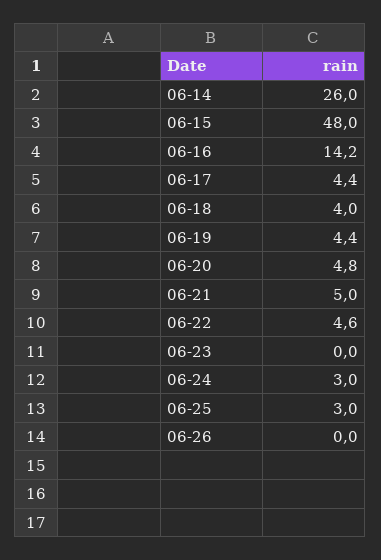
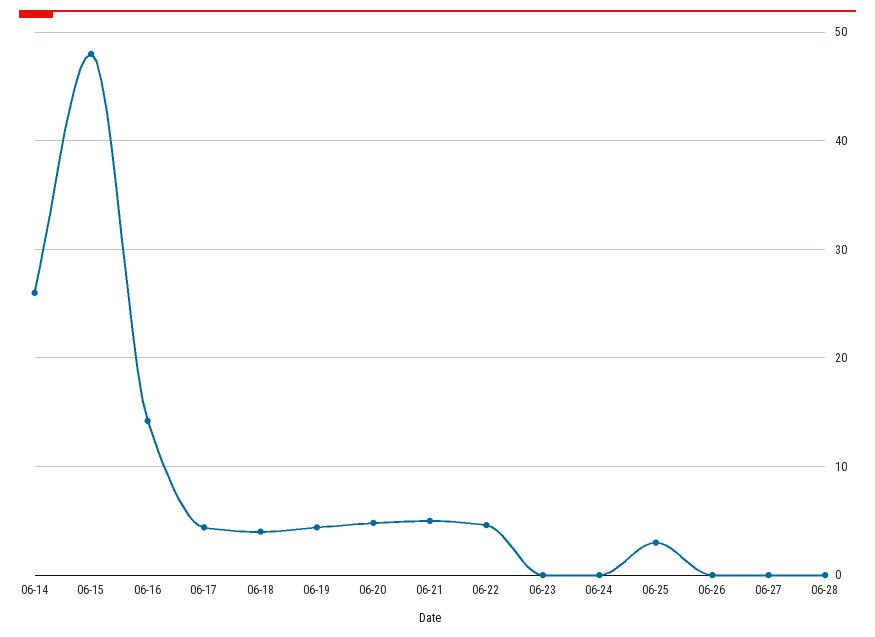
06-24: 3 -> 0
06-27: none -> 0
06-28: none -> 0

